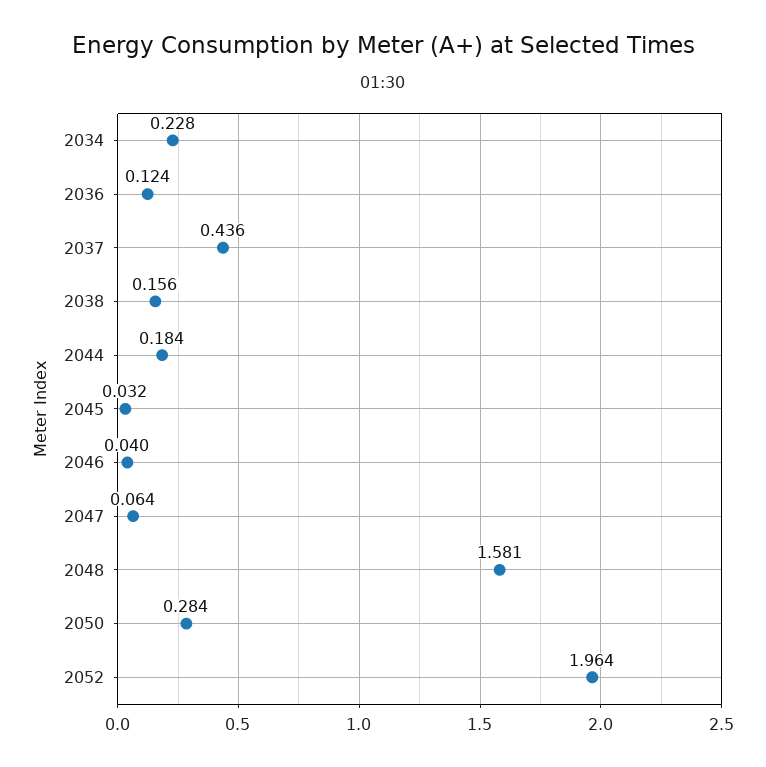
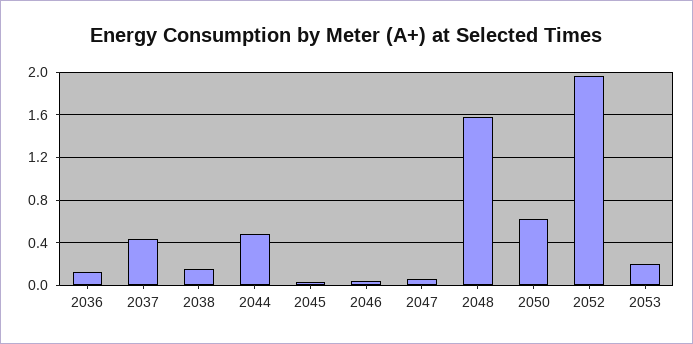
2034: 0.228 -> none
2044: 0.184 -> 0.5
2050: 0.284 -> 0.6
2053: none -> 0.2

